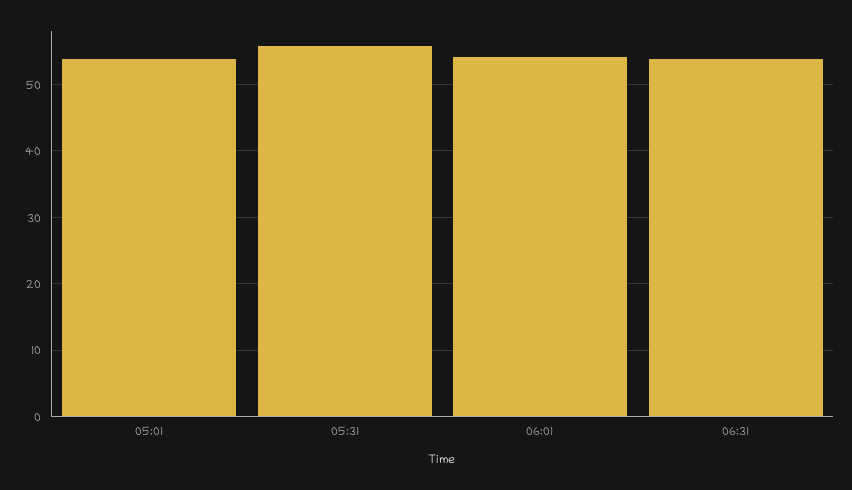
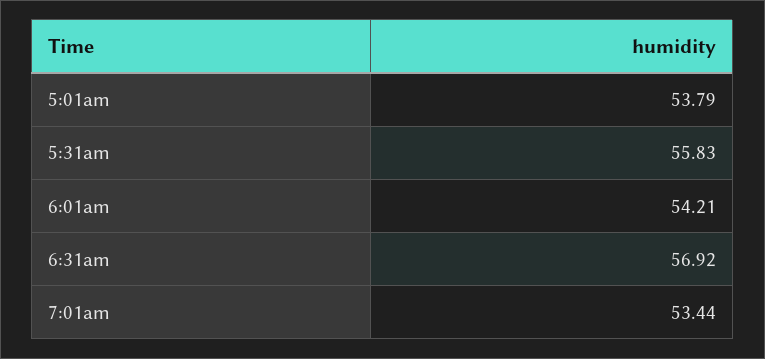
06:31: 54 -> 56.92
7:01am: none -> 53.44

